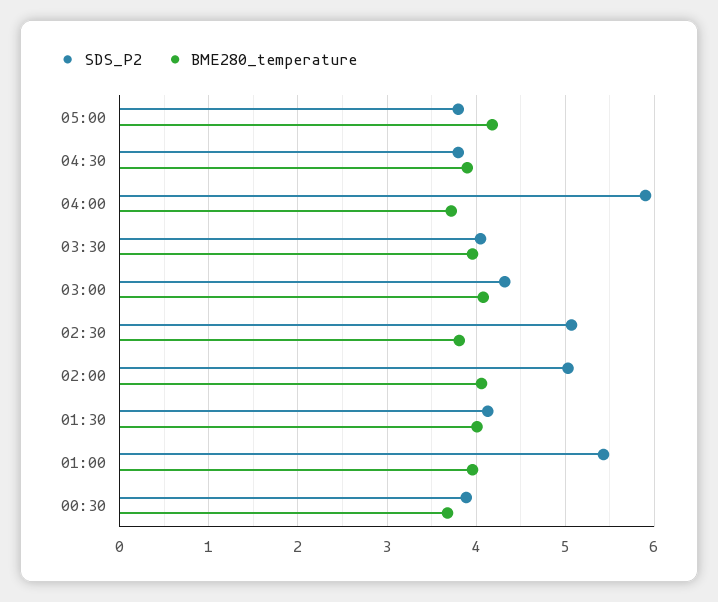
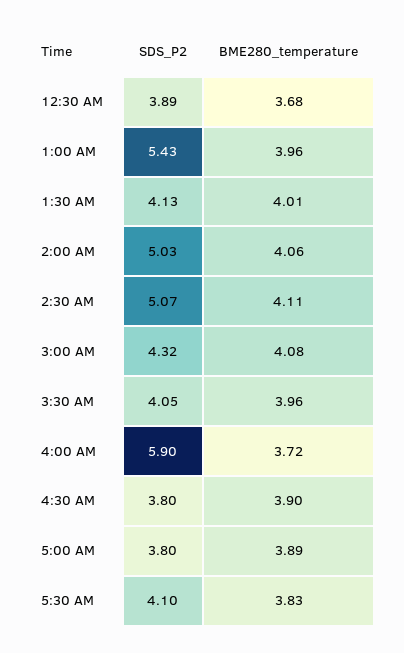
BME280_temperature, 05:00: 4.2 -> 3.89
BME280_temperature, 02:30: 3.8 -> 4.11
SDS_P2, 5:30 AM: none -> 4.1
BME280_temperature, 5:30 AM: none -> 3.83

